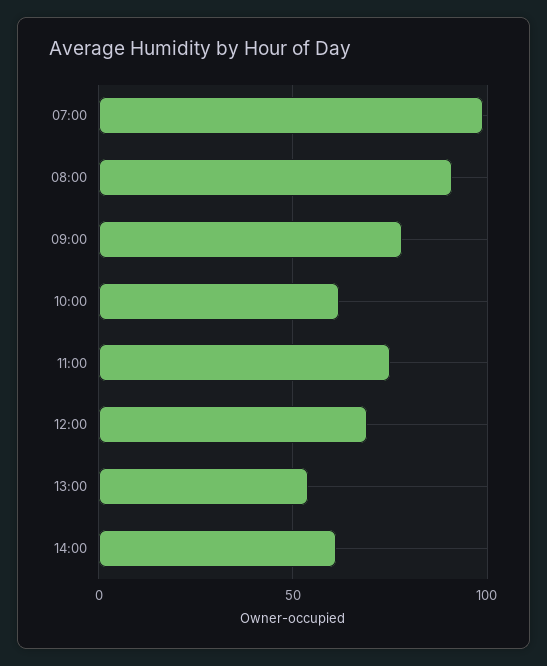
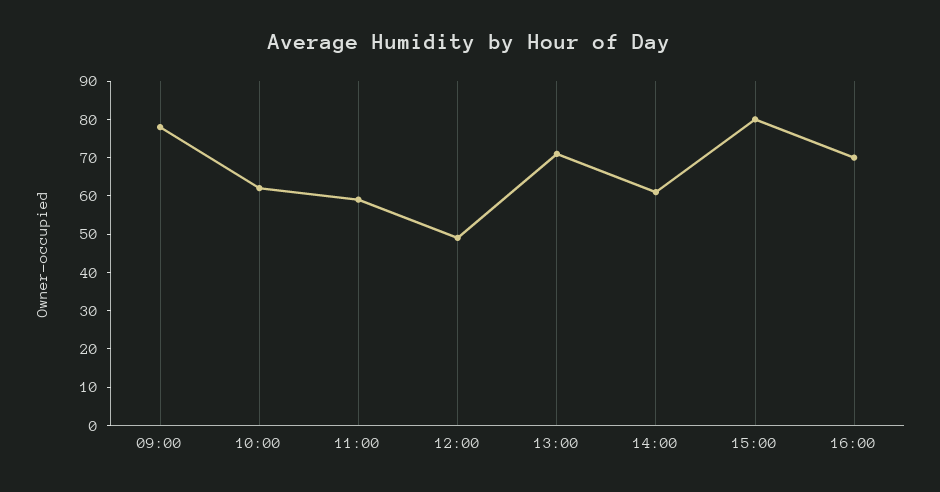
07:00: 100 -> none
08:00: 90 -> none
11:00: 75 -> 60
12:00: 70 -> 50
13:00: 55 -> 70
15:00: none -> 80
16:00: none -> 70

